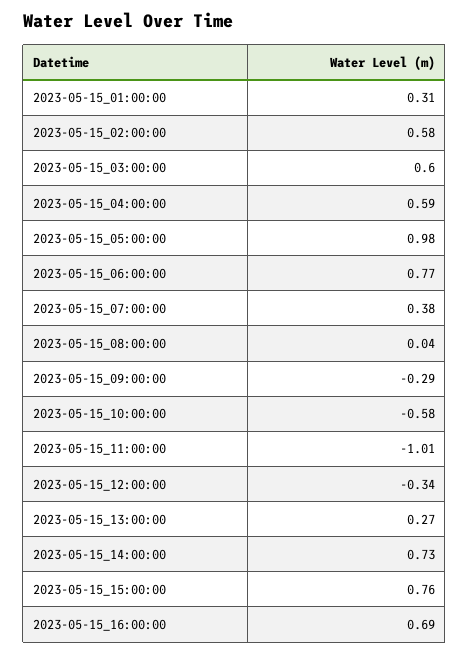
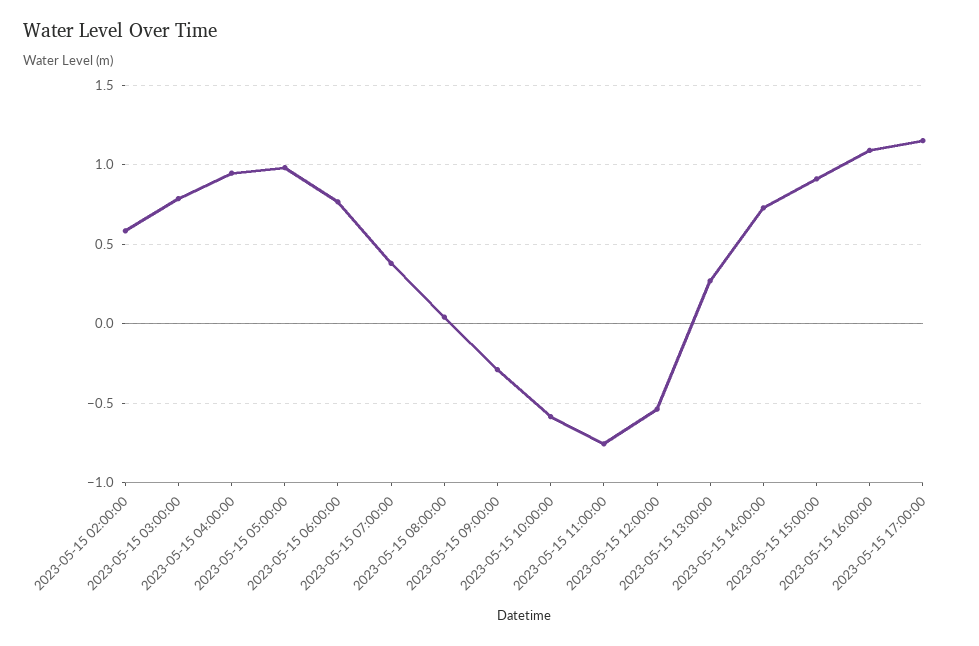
2023-05-15_01:00:00: 0.31 -> none
2023-05-15_03:00:00: 0.6 -> 0.8
2023-05-15_04:00:00: 0.59 -> 0.95
2023-05-15_11:00:00: -1.01 -> -0.75
2023-05-15_12:00:00: -0.34 -> -0.55
2023-05-15_15:00:00: 0.76 -> 0.9
2023-05-15_16:00:00: 0.69 -> 1.1
2023-05-15 17:00:00: none -> 1.15

